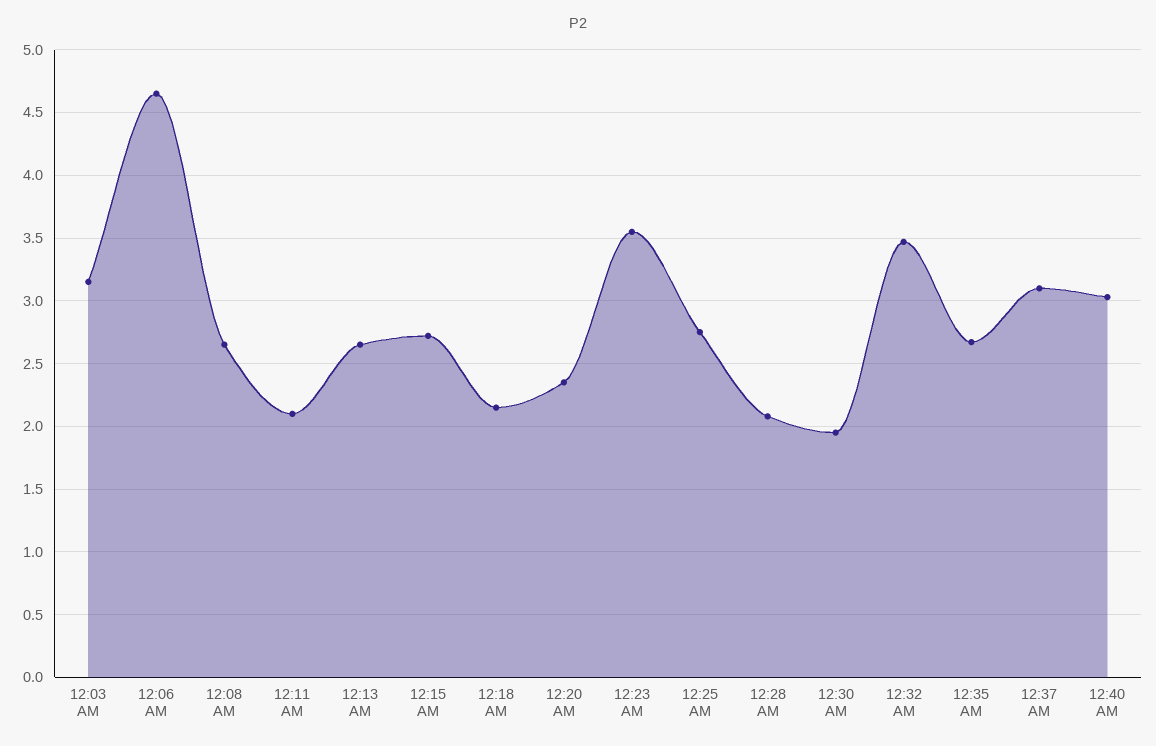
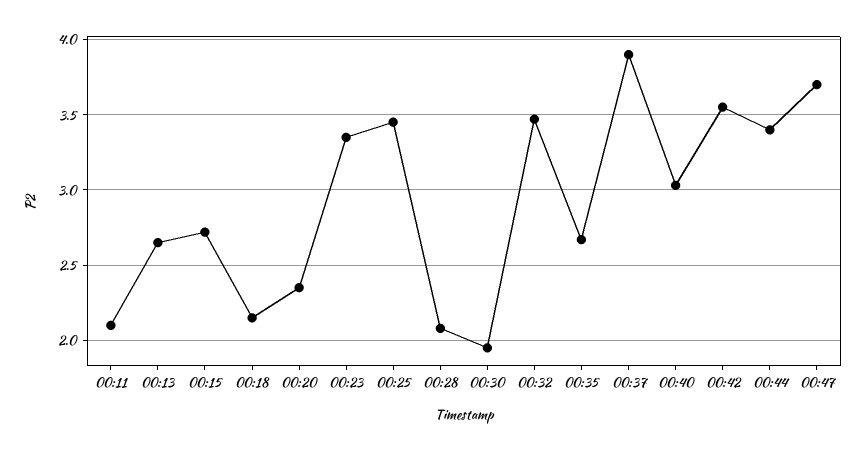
12:03 AM: 3.15 -> none
12:06 AM: 4.65 -> none
12:08 AM: 2.65 -> none
12:23 AM: 3.55 -> 3.35
12:25 AM: 2.75 -> 3.45
12:37 AM: 3.1 -> 3.9
00:42: none -> 3.55
00:44: none -> 3.4
00:47: none -> 3.7

